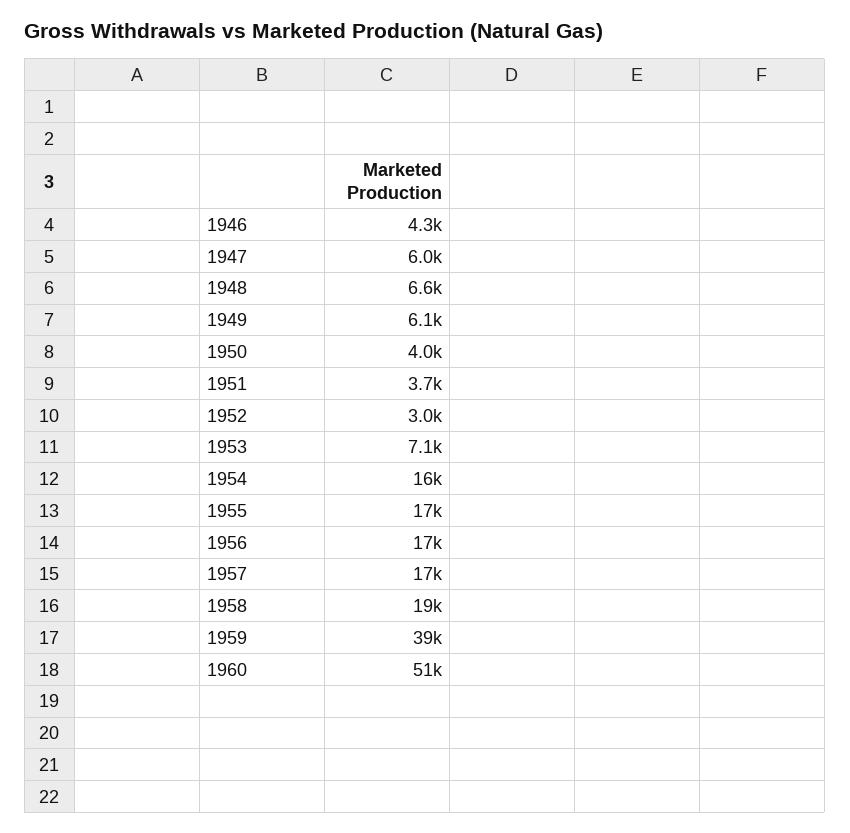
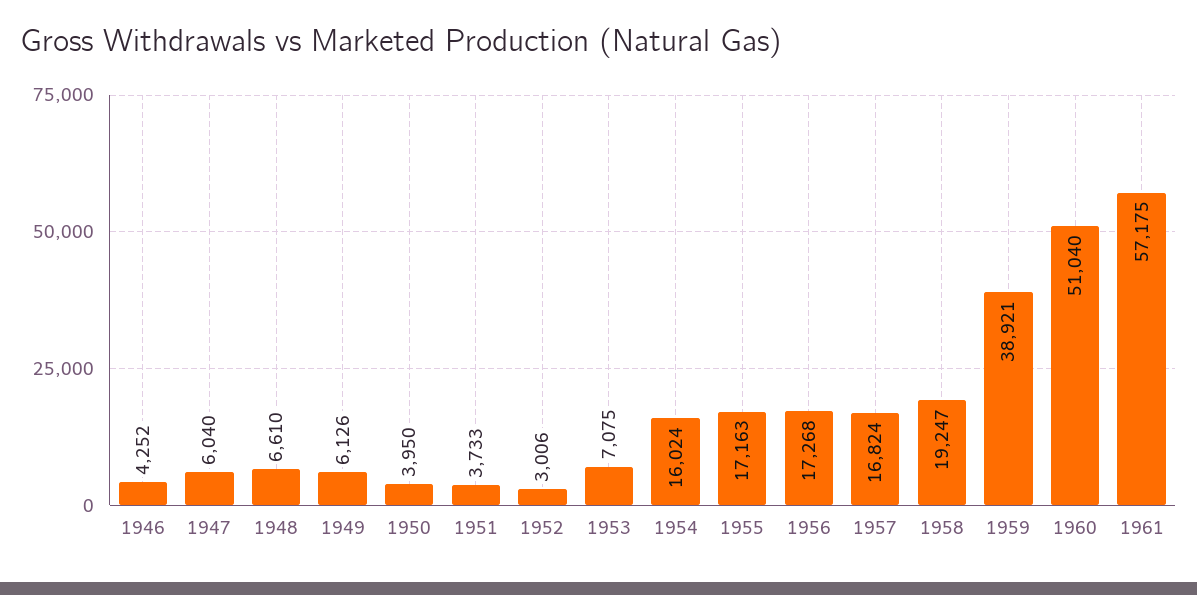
1961: none -> 57175

